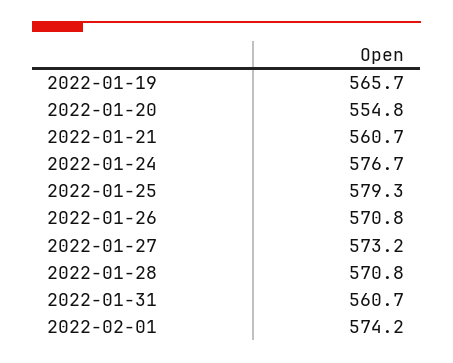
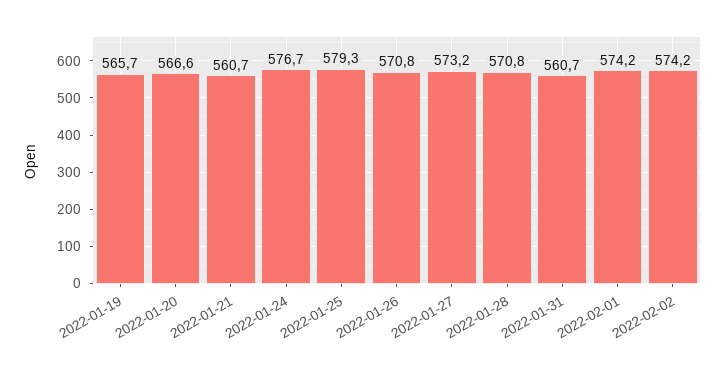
2022-01-20: 554.8 -> 566.6
2022-02-02: none -> 574.2

